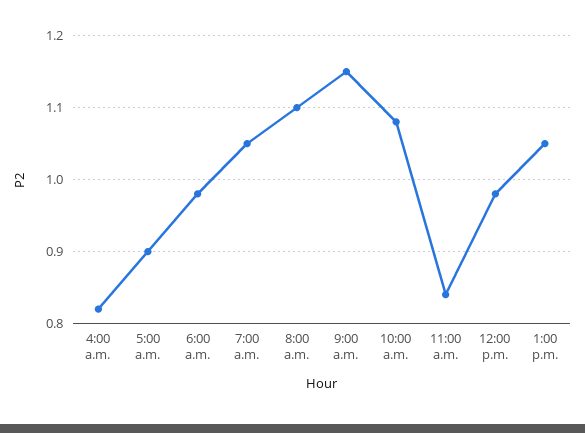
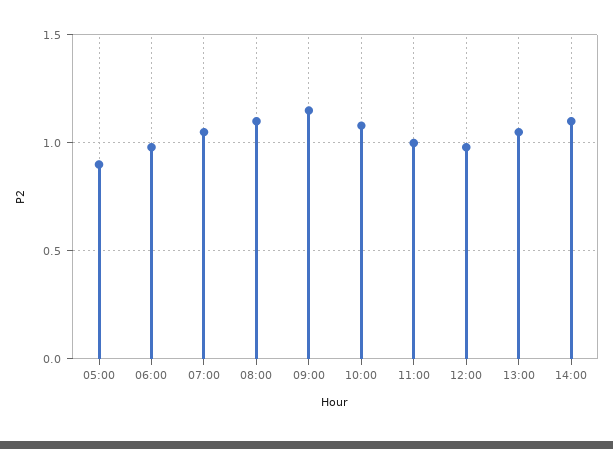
4:00 a.m.: 0.82 -> none
11:00 a.m.: 0.84 -> 1
14:00: none -> 1.1

